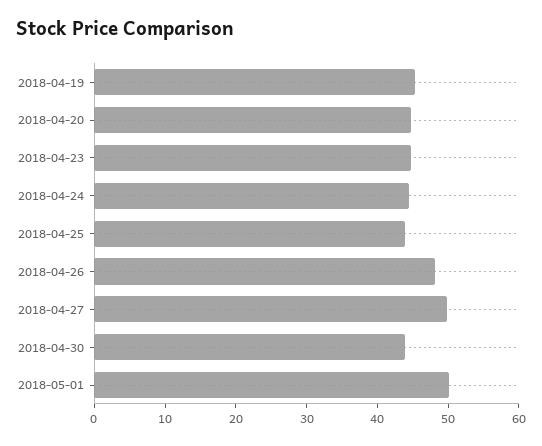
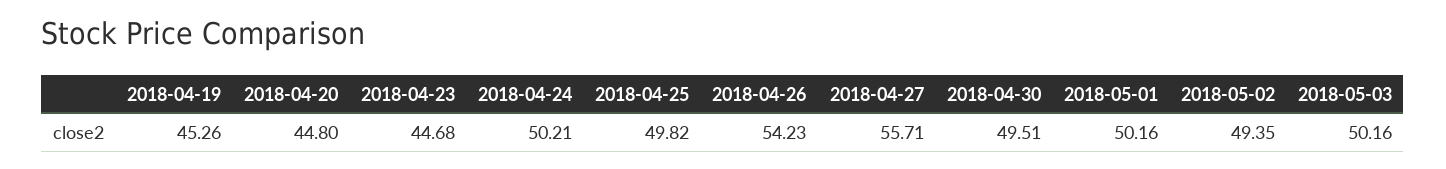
2018-04-24: 44 -> 50.21
2018-04-25: 44 -> 49.82
2018-04-26: 48 -> 54.23
2018-04-27: 50 -> 55.71
2018-04-30: 44 -> 49.51
2018-05-02: none -> 49.35
2018-05-03: none -> 50.16

